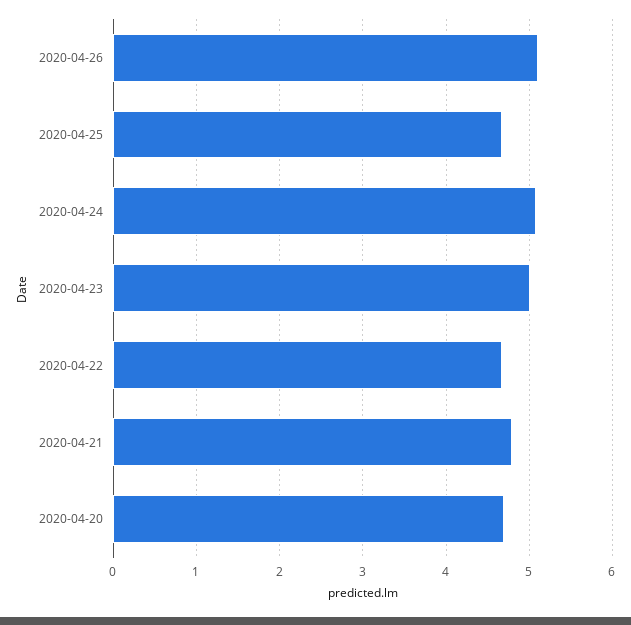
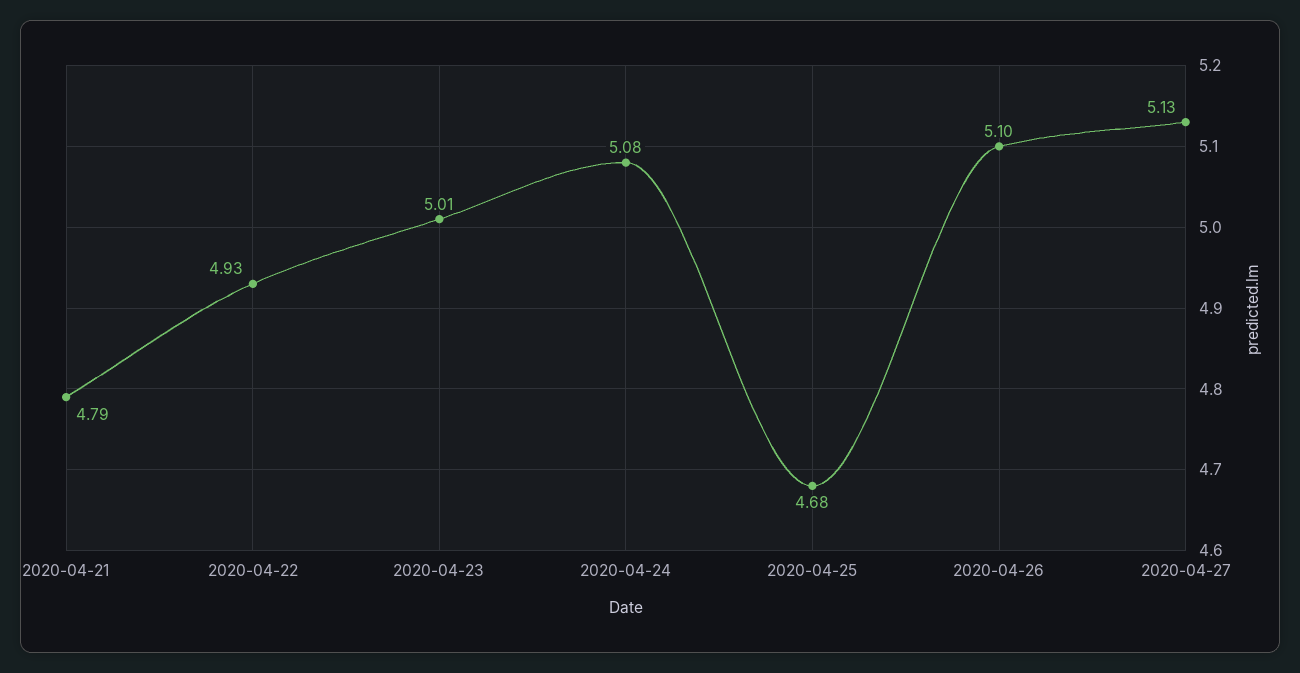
2020-04-22: 4.7 -> 4.93
2020-04-20: 4.7 -> none
2020-04-27: none -> 5.13

